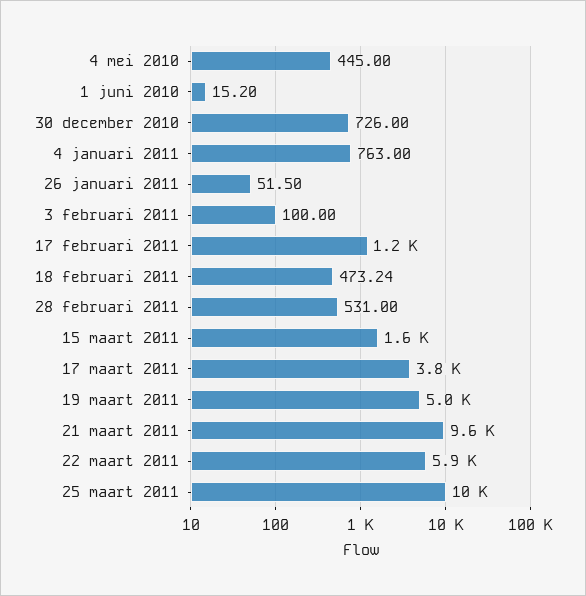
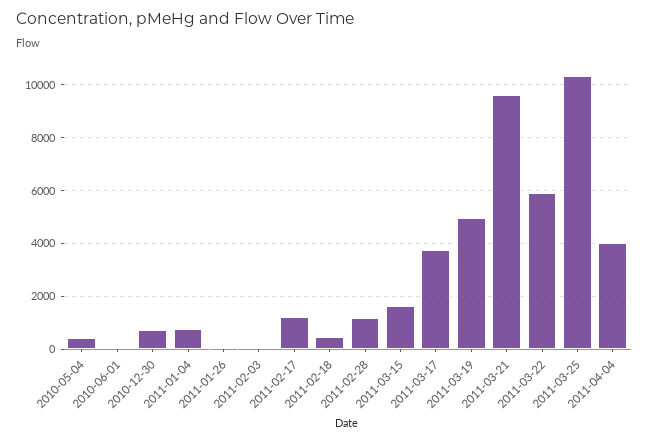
28 februari 2011: 531 -> 1250
2011-04-04: none -> 4000

